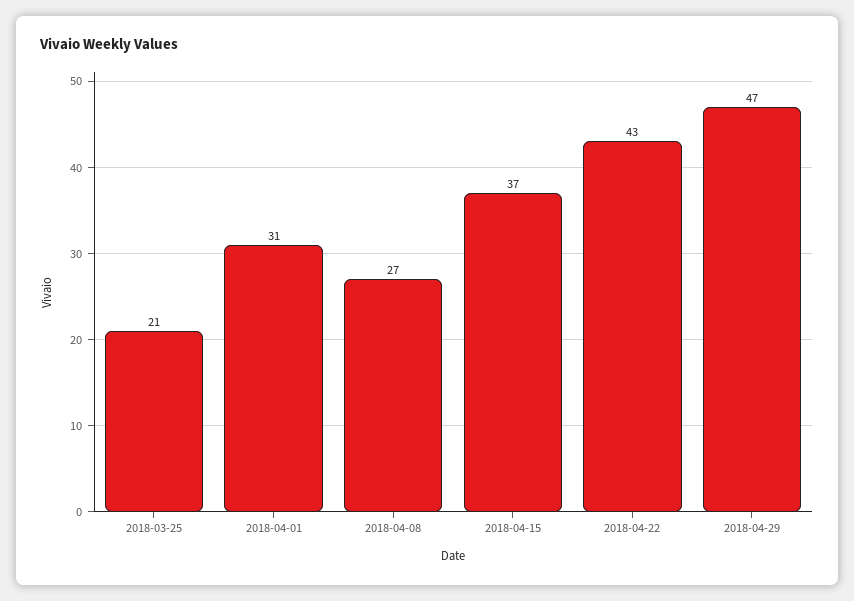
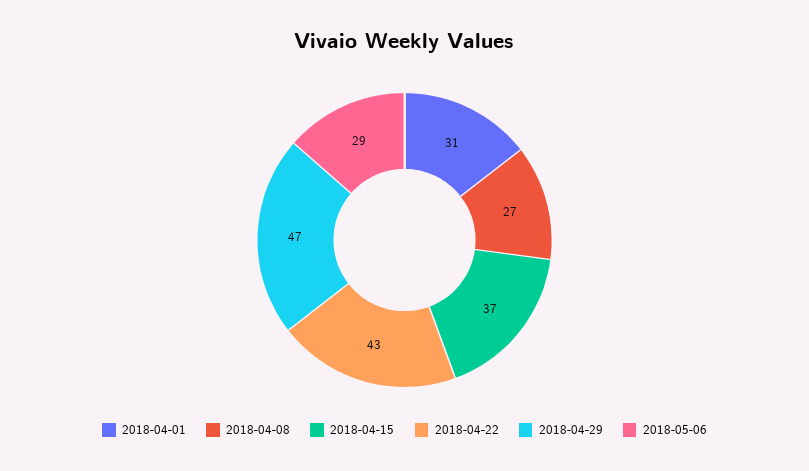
2018-03-25: 21 -> none
2018-05-06: none -> 29

